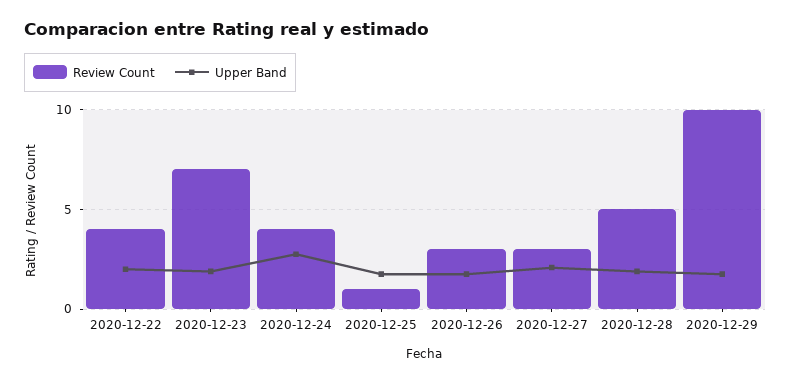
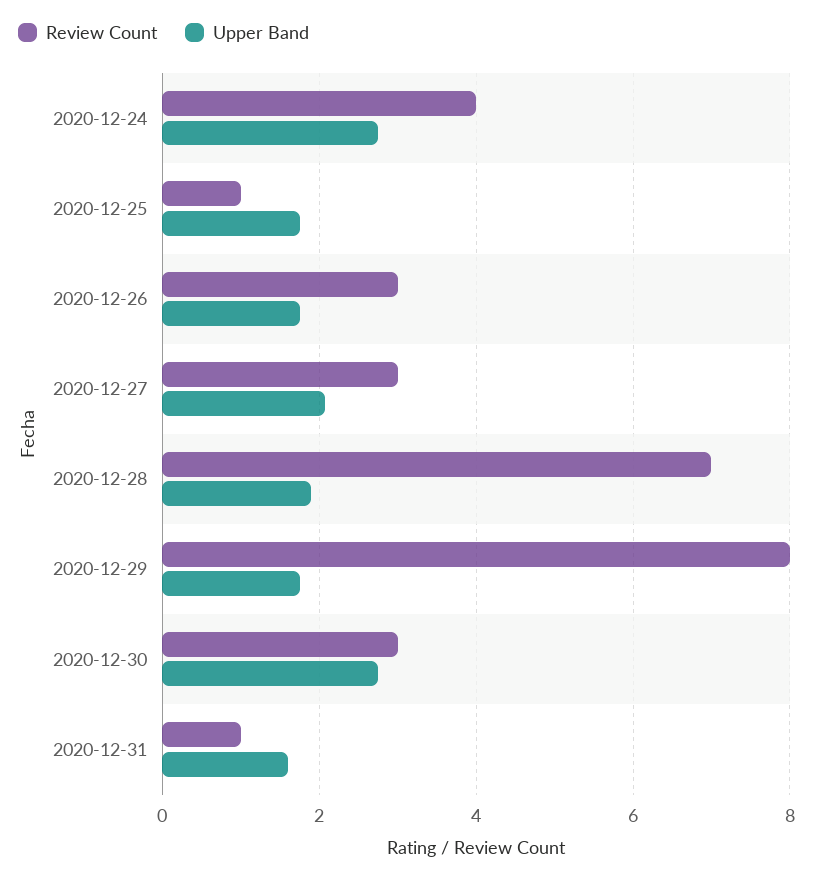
Review Count, 2020-12-22: 4 -> none
Upper Band, 2020-12-22: 2 -> none
Review Count, 2020-12-23: 7 -> none
Upper Band, 2020-12-23: 2 -> none
Review Count, 2020-12-28: 5 -> 7
Review Count, 2020-12-29: 10 -> 8
Review Count, 2020-12-30: none -> 3
Upper Band, 2020-12-30: none -> 2.8
Review Count, 2020-12-31: none -> 1
Upper Band, 2020-12-31: none -> 1.6

